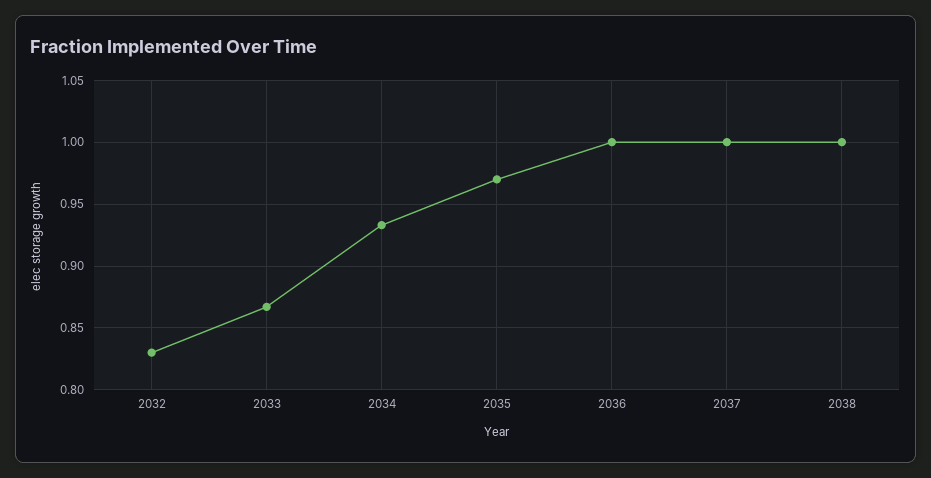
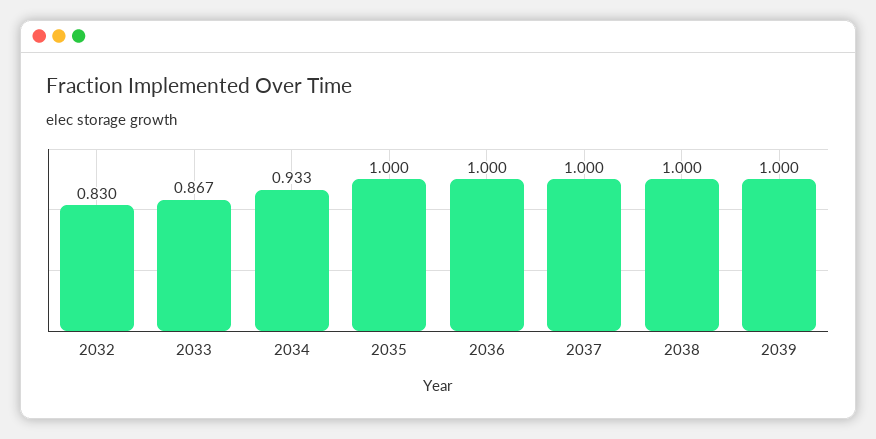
2035: 0.97 -> 1
2039: none -> 1

